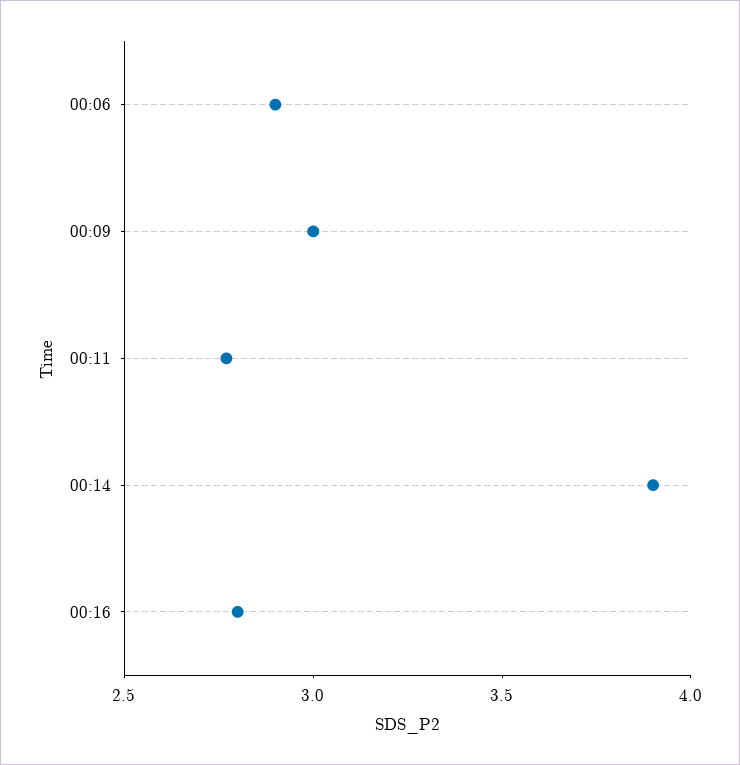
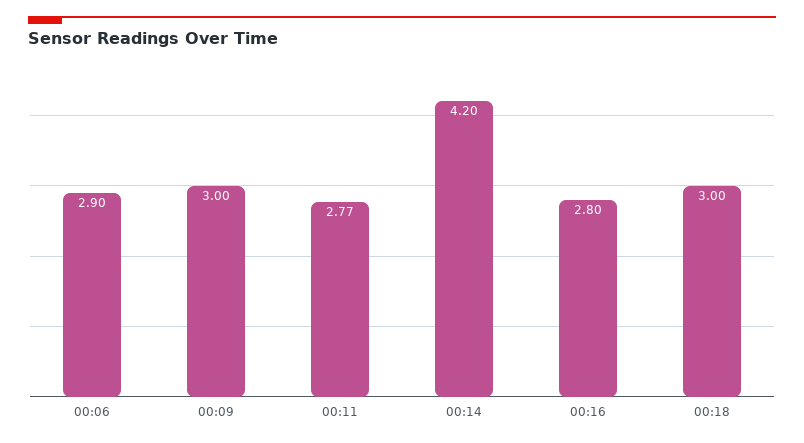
00:14: 3.9 -> 4.2
00:18: none -> 3

